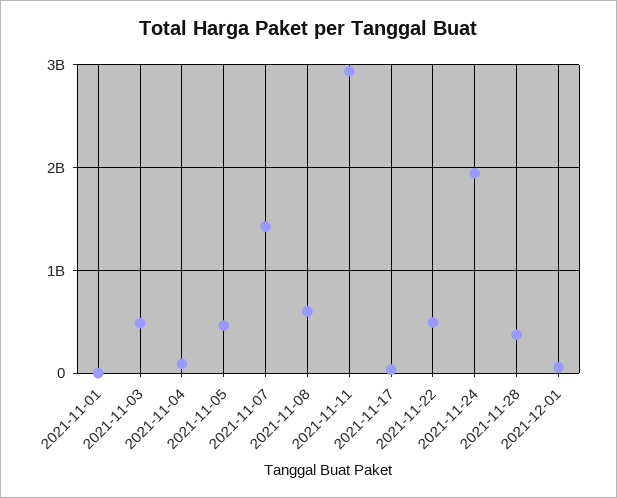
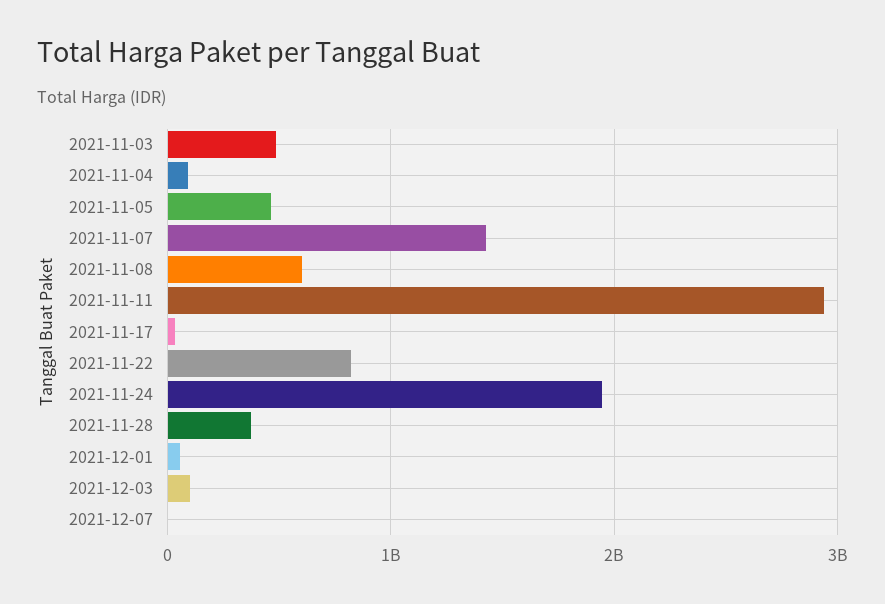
2021-11-01: 0 -> none
2021-11-22: 500000000 -> 800000000
2021-12-03: none -> 100000000
2021-12-07: none -> 0

